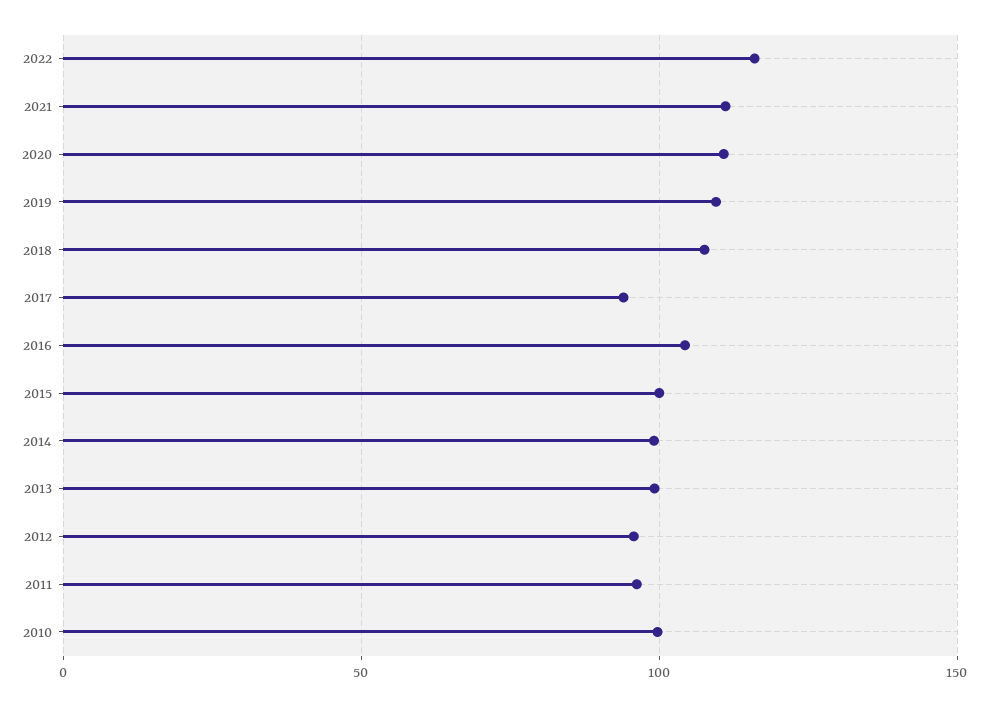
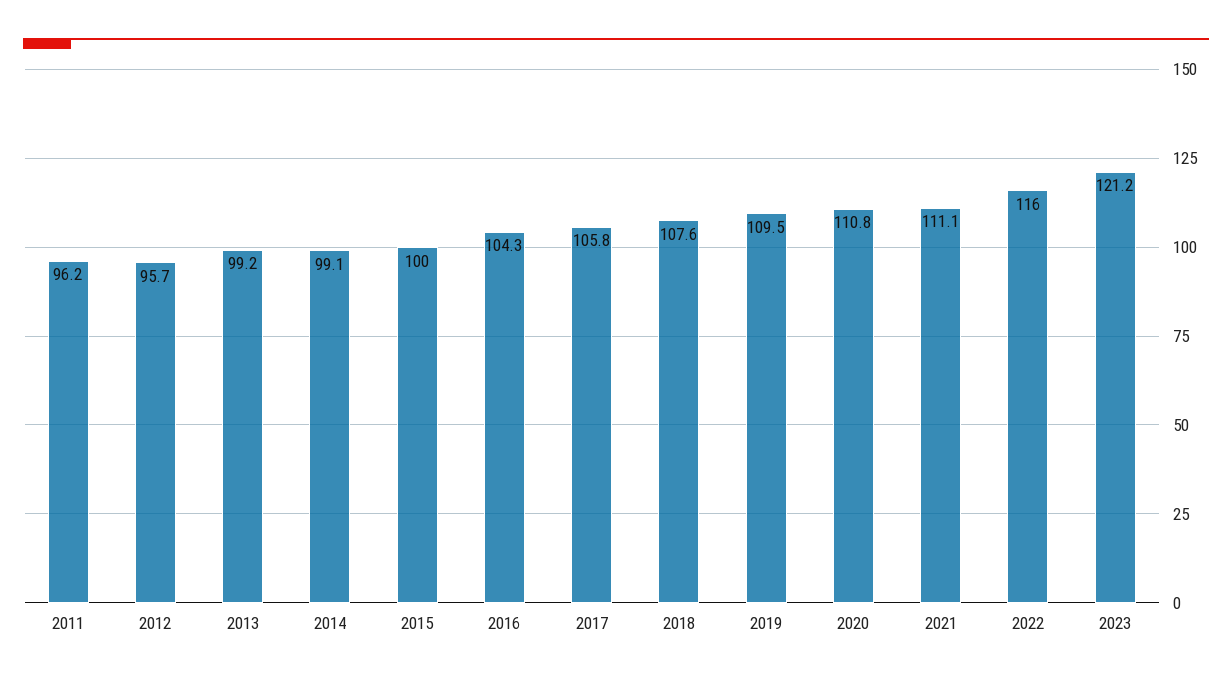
2017: 95 -> 105.8
2010: 100 -> none
2023: none -> 121.2

